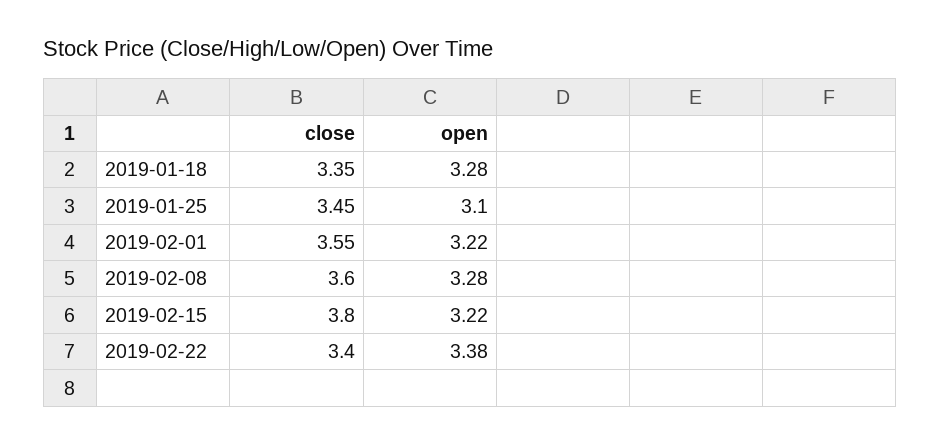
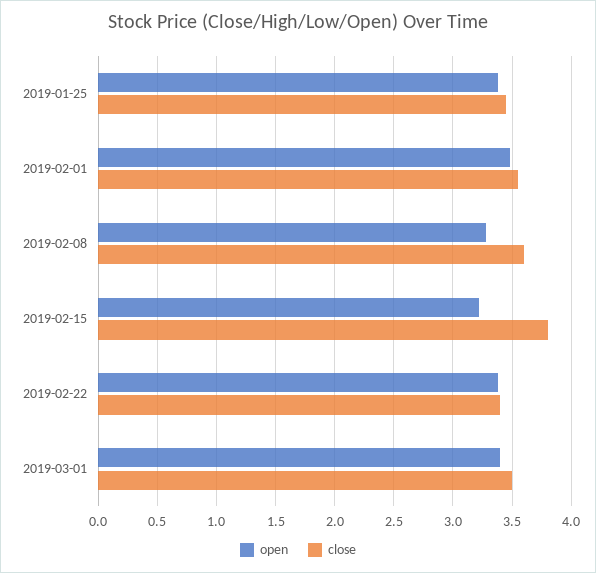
close, 2019-01-18: 3.35 -> none
open, 2019-01-18: 3.28 -> none
open, 2019-01-25: 3.1 -> 3.4
open, 2019-02-01: 3.22 -> 3.5
open, 2019-03-01: none -> 3.4
close, 2019-03-01: none -> 3.5

